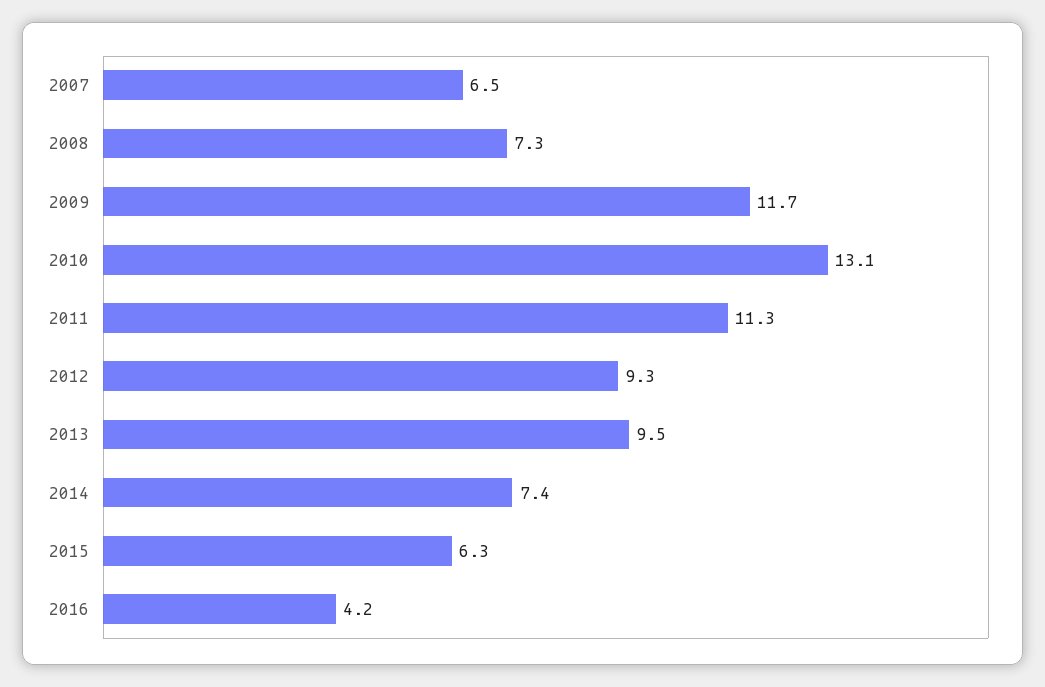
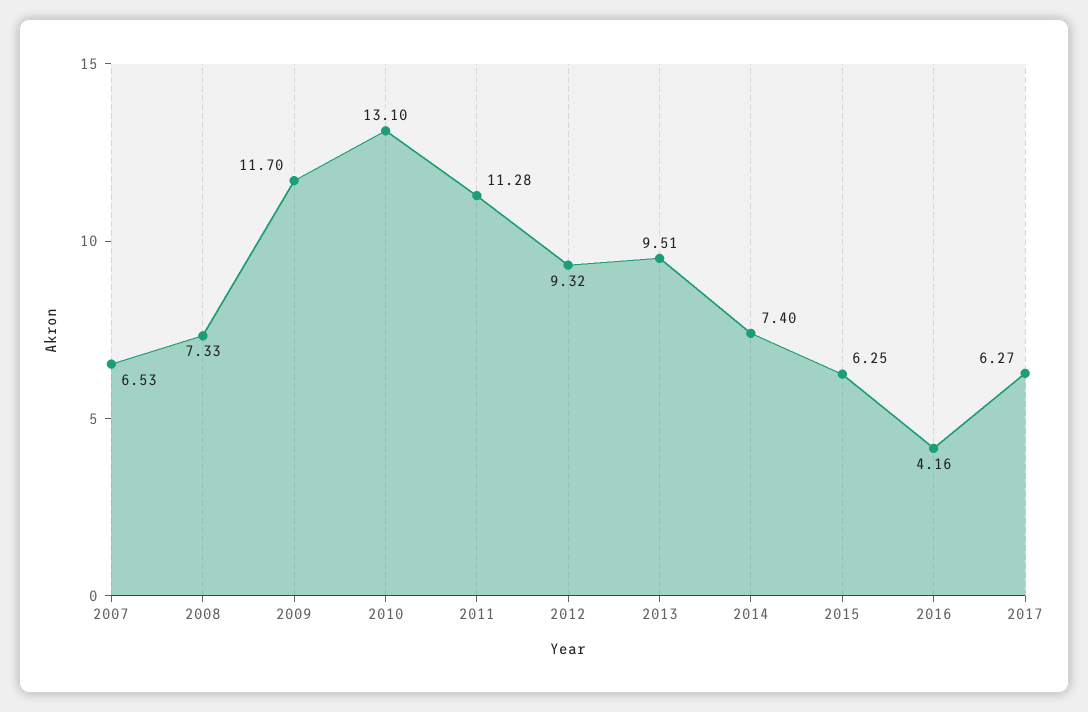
2017: none -> 6.27

